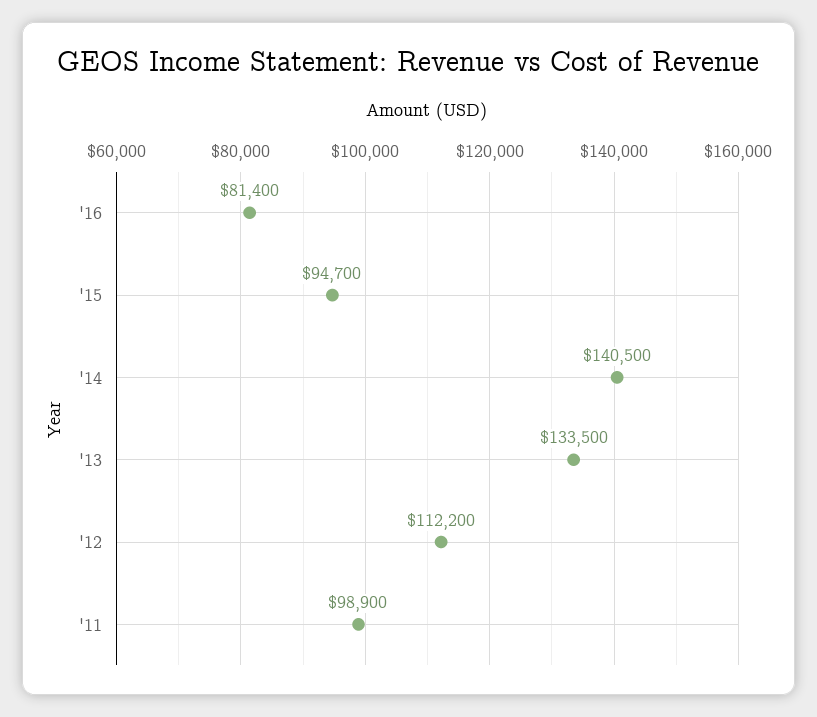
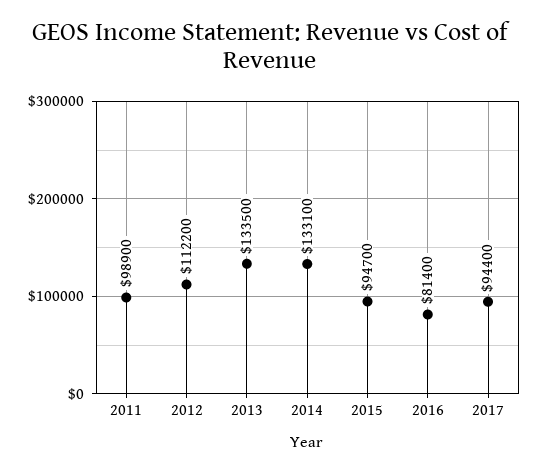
'14: 140500 -> 133100
2017: none -> 94400

